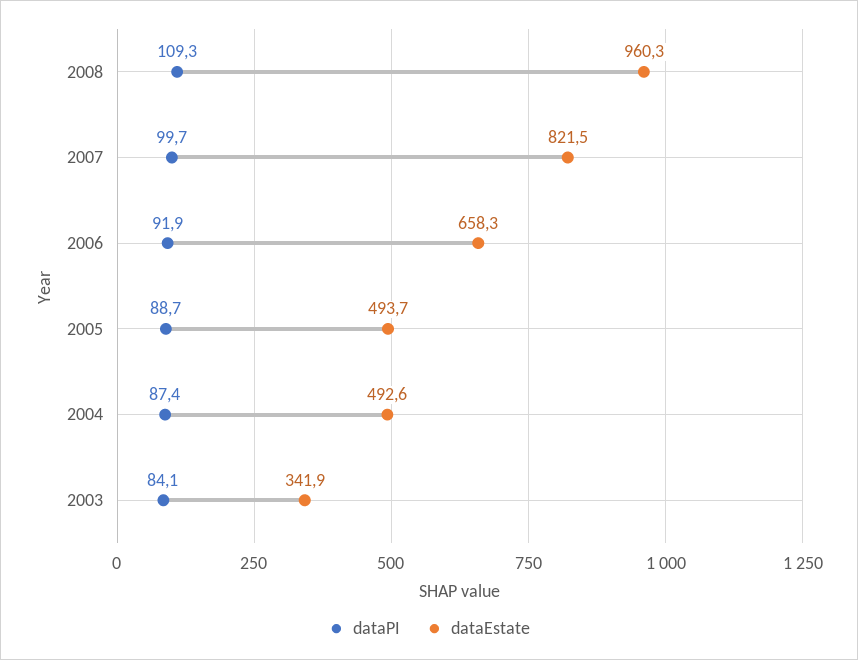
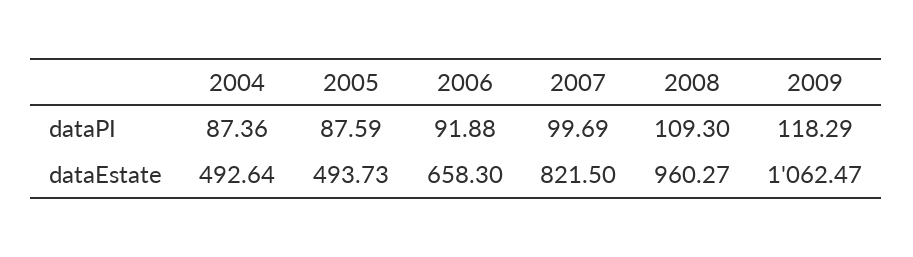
dataPI, 2005: 88.7 -> 87.59
dataPI, 2003: 84.1 -> none
dataEstate, 2003: 341.9 -> none
dataPI, 2009: none -> 118.29
dataEstate, 2009: none -> 1062.47

